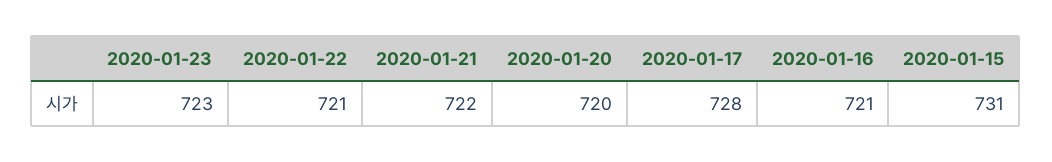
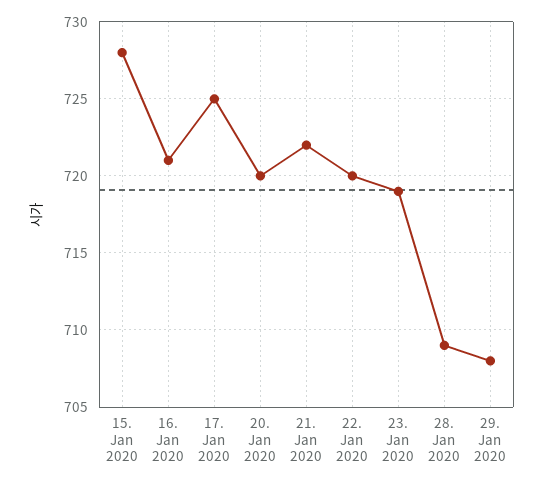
2020-01-23: 723 -> 719
2020-01-22: 721 -> 720
2020-01-17: 728 -> 725
2020-01-15: 731 -> 728
28. Jan 2020: none -> 709
29. Jan 2020: none -> 708

